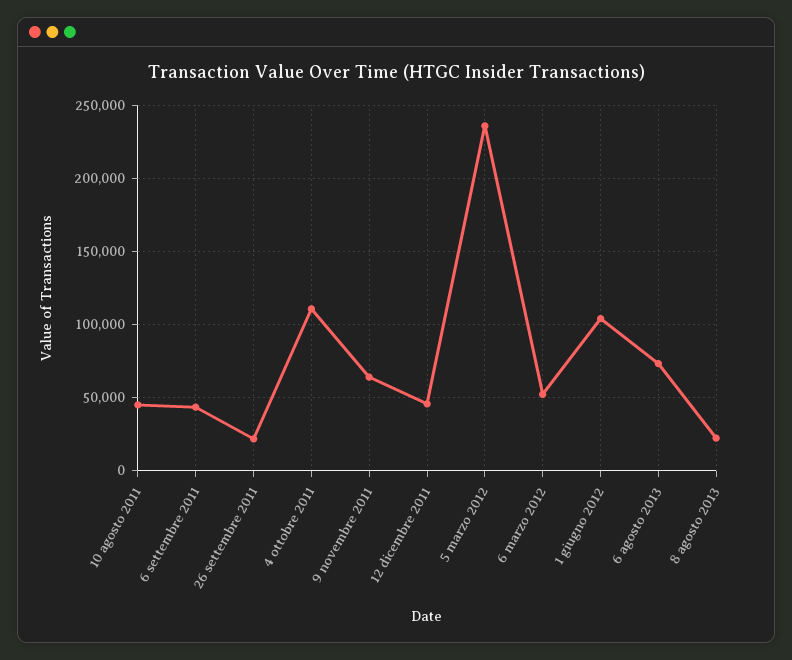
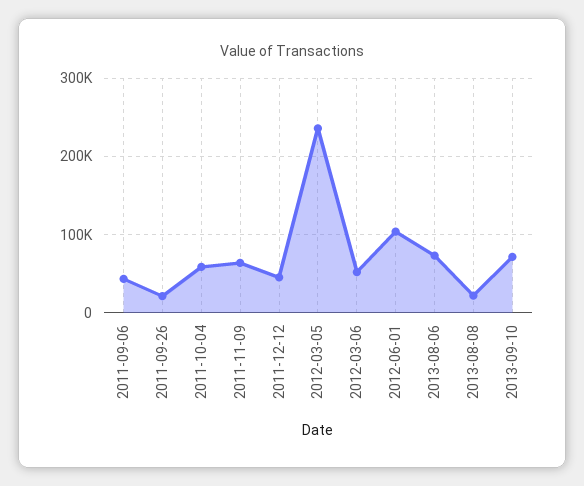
10 agosto 2011: 45000 -> none
4 ottobre 2011: 110000 -> 60000
2013-09-10: none -> 70000

